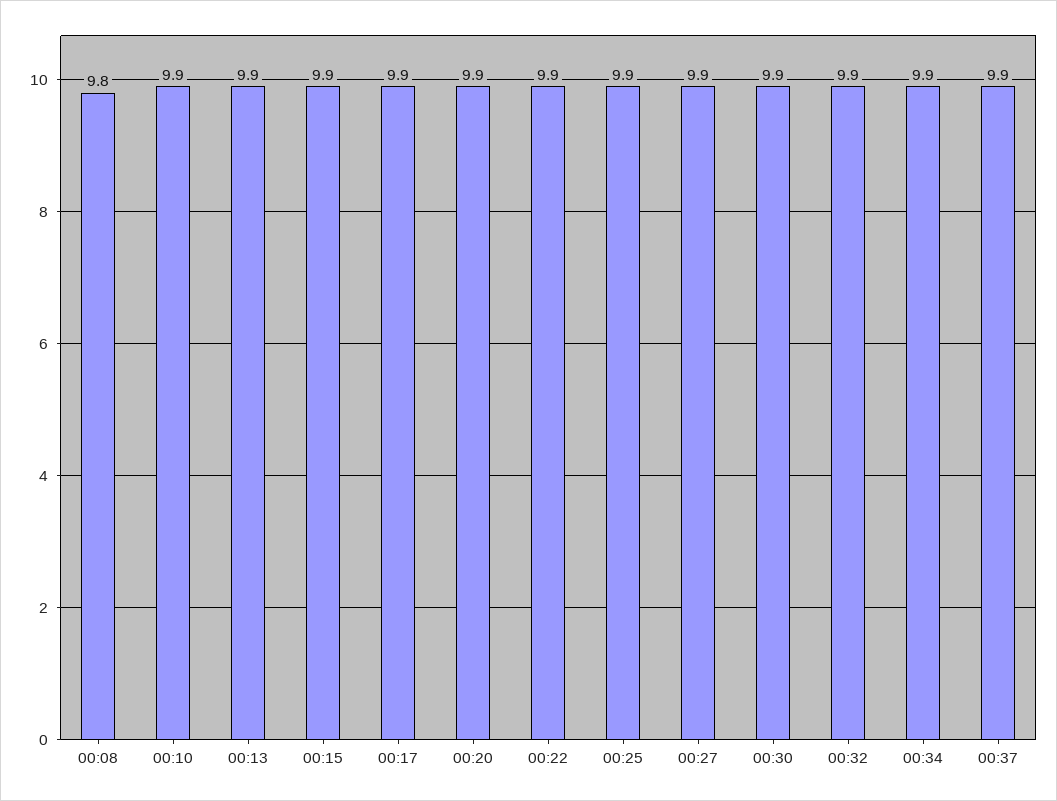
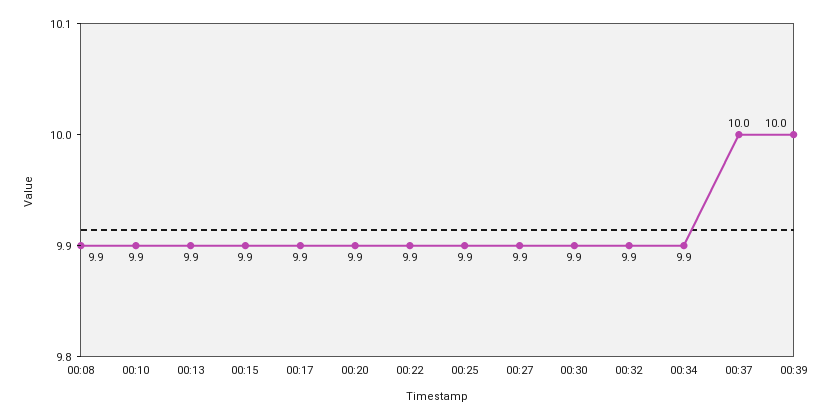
00:08: 9.8 -> 9.9
00:37: 9.9 -> 10
00:39: none -> 10

